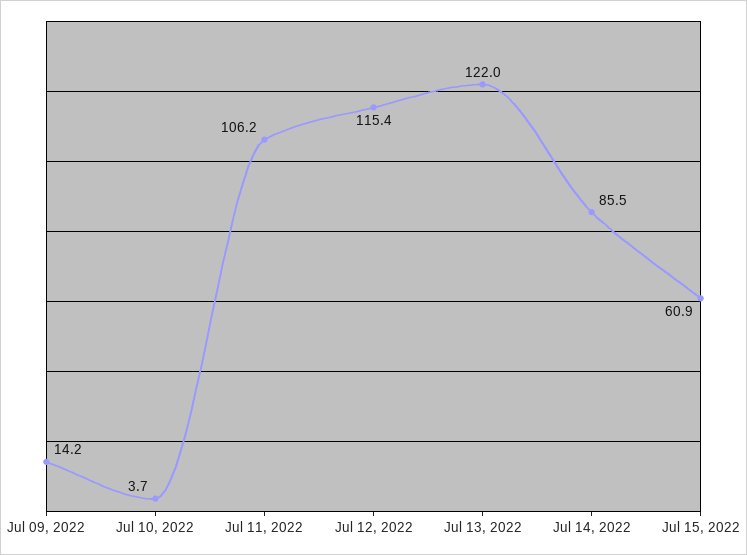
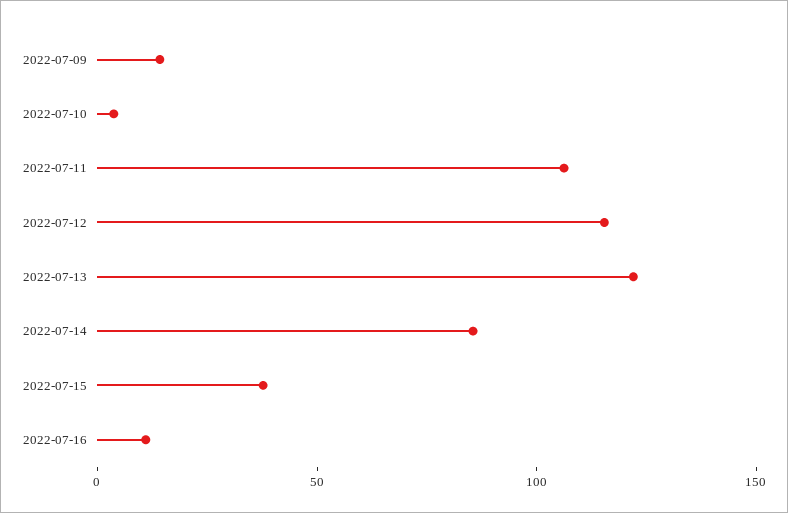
Jul 15, 2022: 60.9 -> 40
2022-07-16: none -> 10

